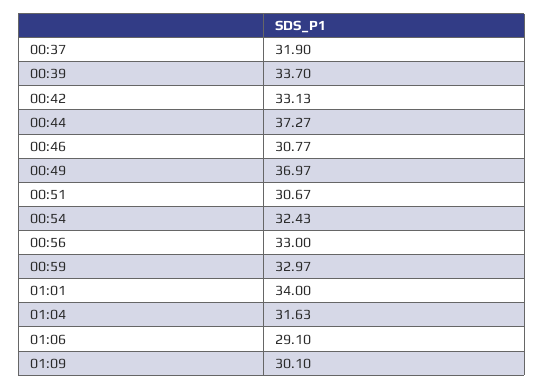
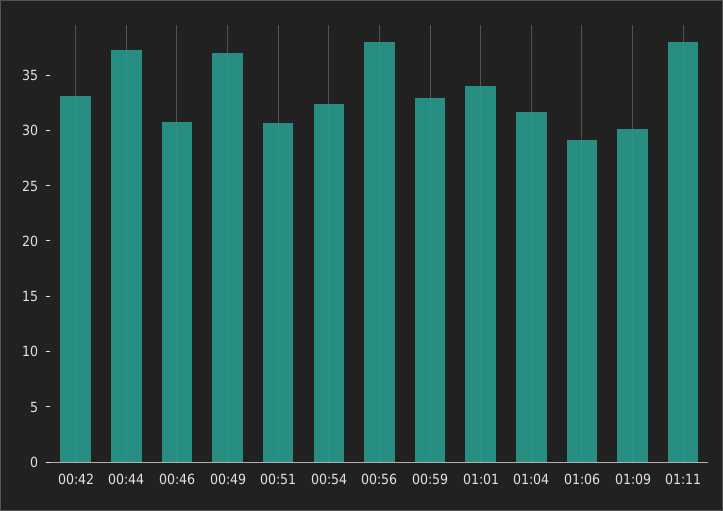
00:37: 31.9 -> none
00:39: 33.7 -> none
00:56: 33 -> 38
01:11: none -> 38

